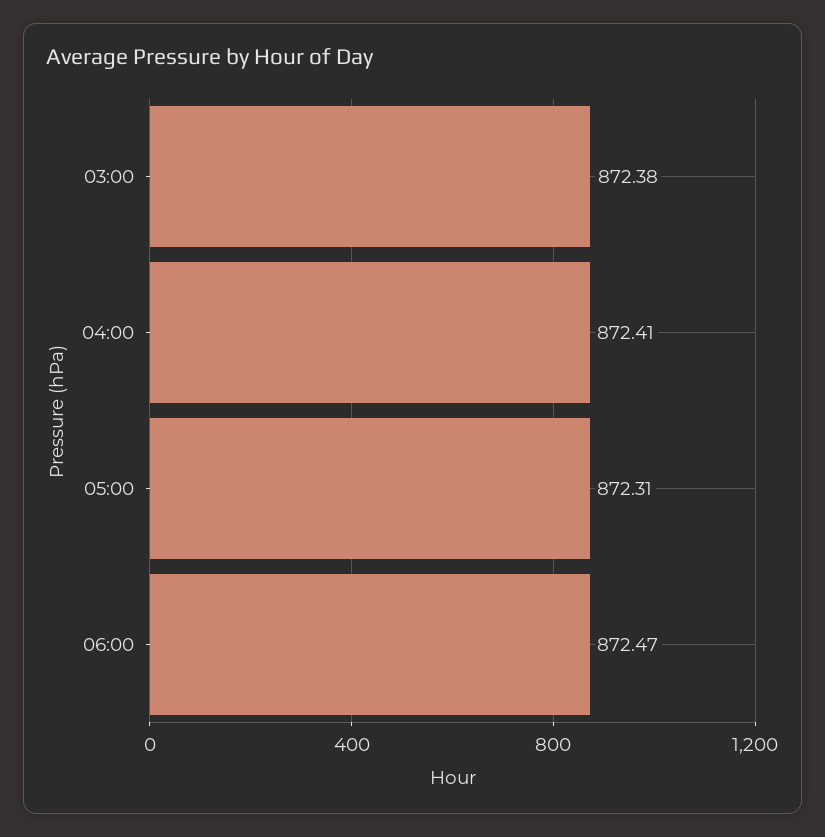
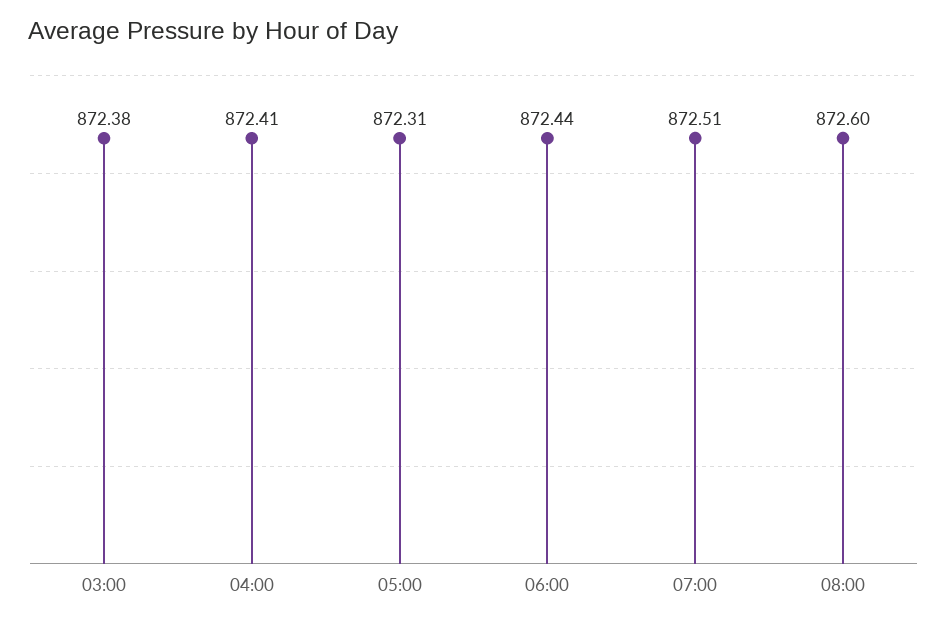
06:00: 872.47 -> 872.44
07:00: none -> 872.51
08:00: none -> 872.6

